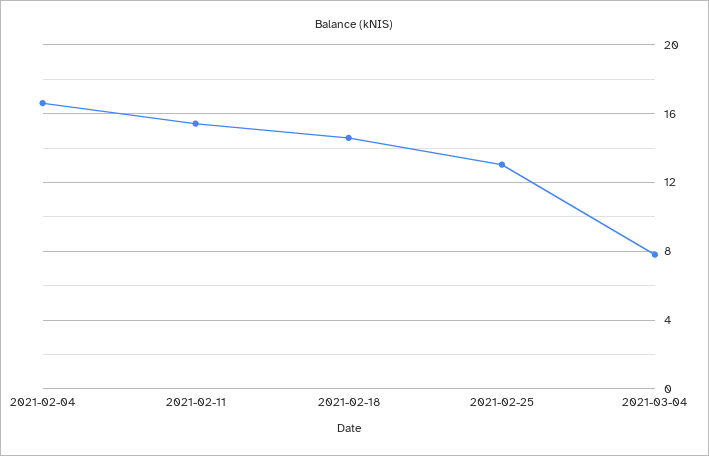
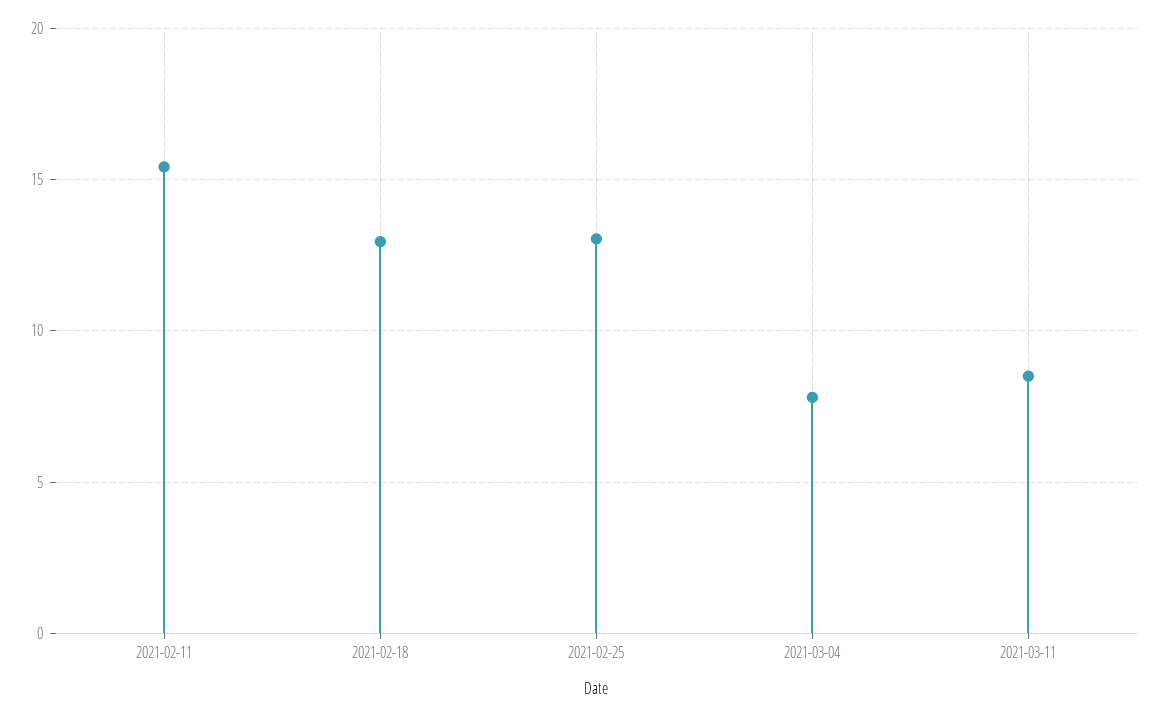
2021-02-04: 16.5 -> none
2021-02-18: 14.5 -> 13
2021-03-11: none -> 8.5

